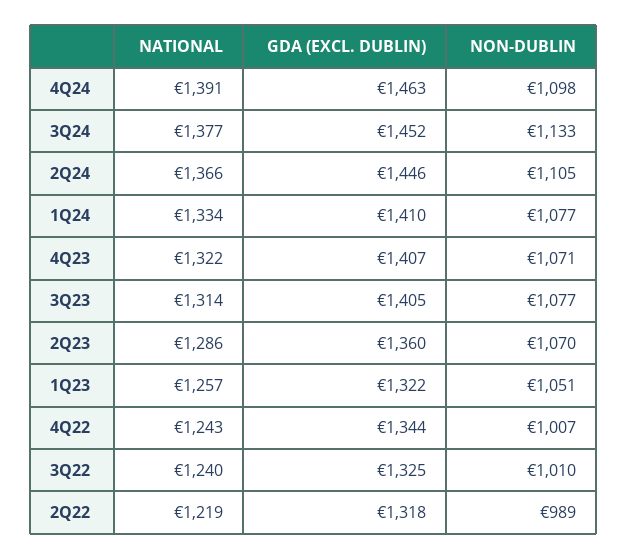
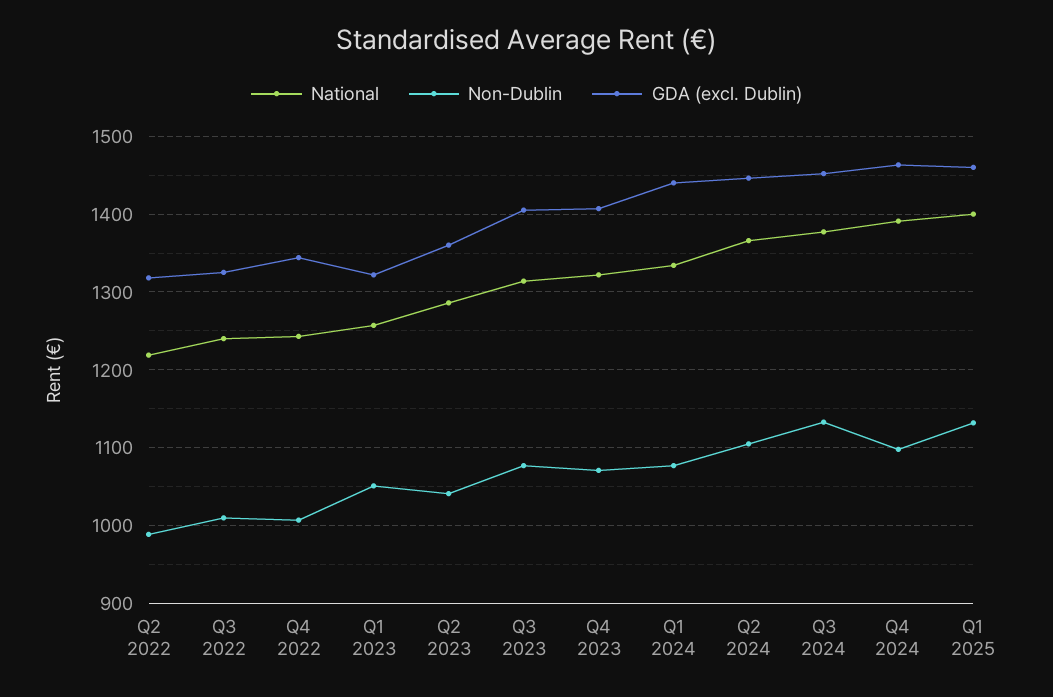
GDA (EXCL. DUBLIN), 1Q24: 1410 -> 1440
NON-DUBLIN, 2Q23: 1070 -> 1040
NATIONAL, Q1 2025: none -> 1400
NON-DUBLIN, Q1 2025: none -> 1130
GDA (EXCL. DUBLIN), Q1 2025: none -> 1460

